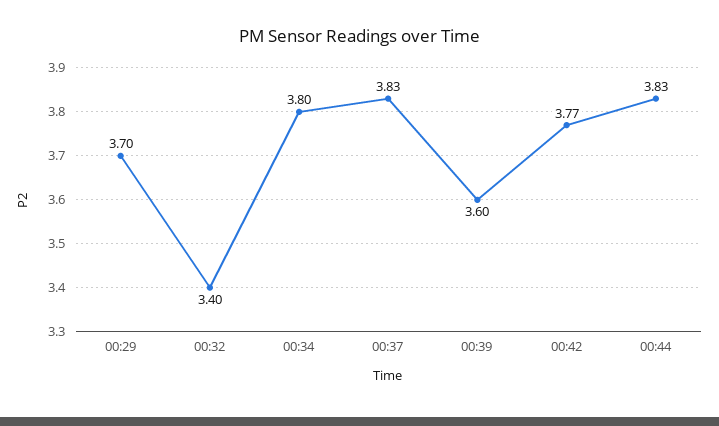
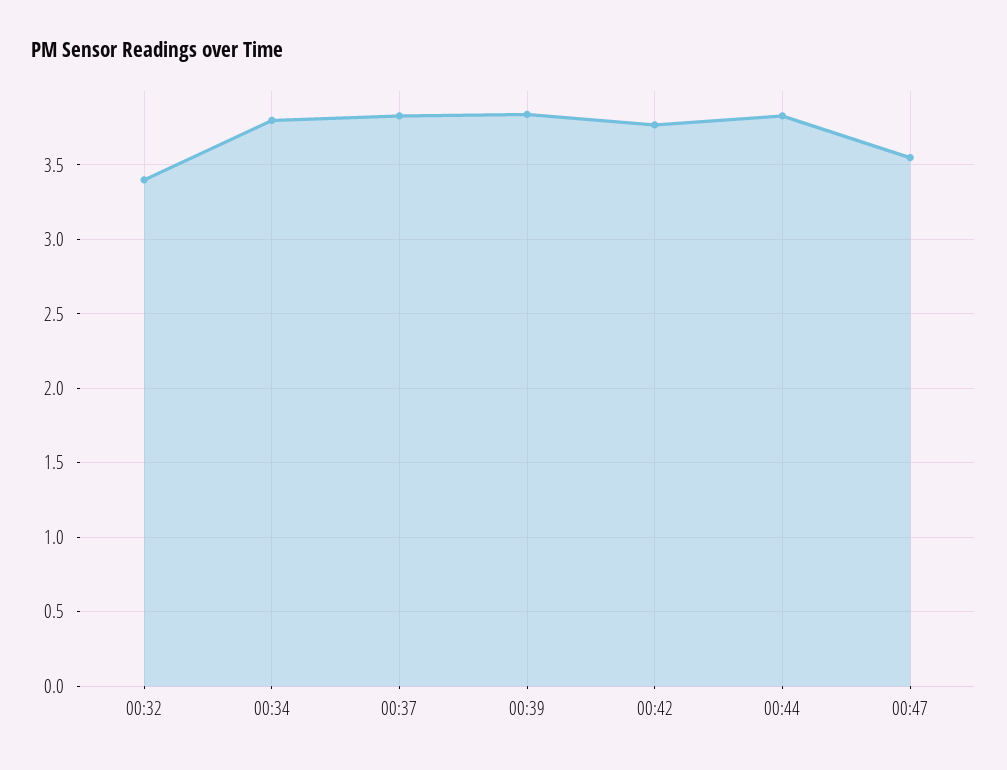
00:29: 3.7 -> none
00:39: 3.6 -> 3.85
00:47: none -> 3.55

